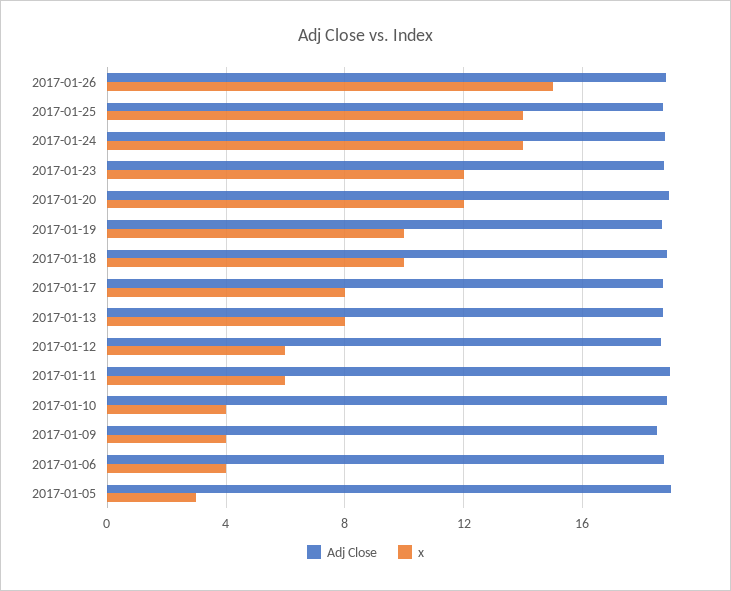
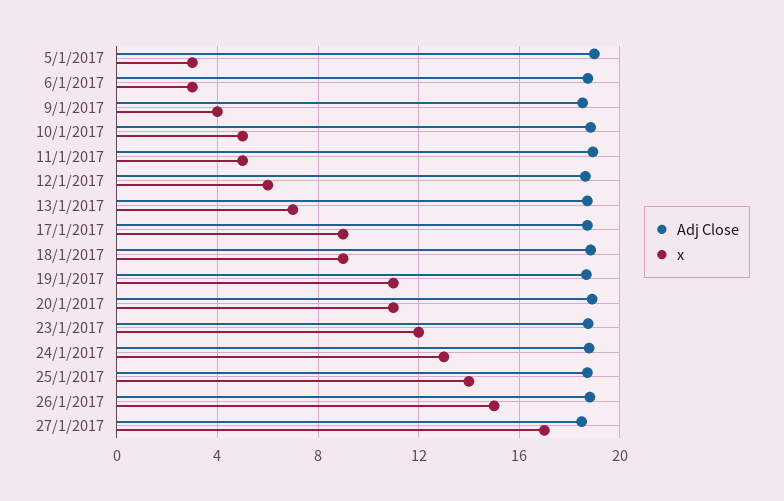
x, 2017-01-24: 14 -> 13
x, 2017-01-20: 12 -> 11
x, 2017-01-19: 10 -> 11
x, 2017-01-18: 10 -> 9
x, 2017-01-17: 8 -> 9
x, 2017-01-13: 8 -> 7
x, 2017-01-11: 6 -> 5
x, 2017-01-10: 4 -> 5
x, 2017-01-06: 4 -> 3
Adj Close, 27/1/2017: none -> 18.5
x, 27/1/2017: none -> 17

